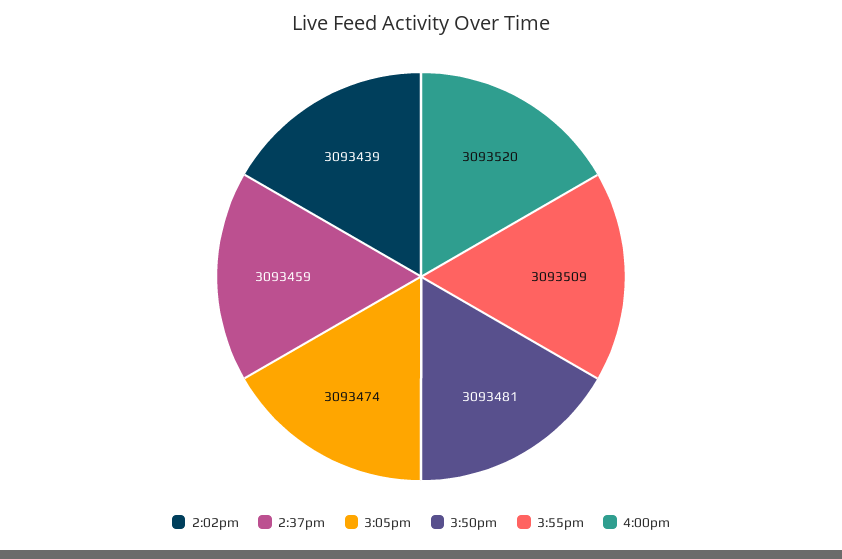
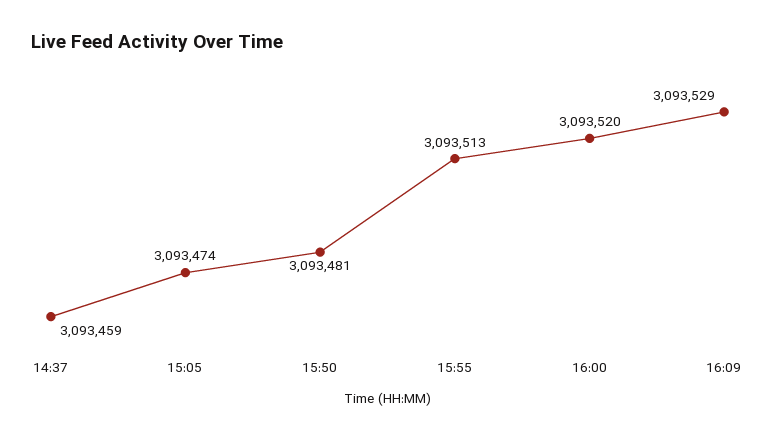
2:02pm: 3093439 -> none
3:55pm: 3093509 -> 3093513
16:09: none -> 3093529

